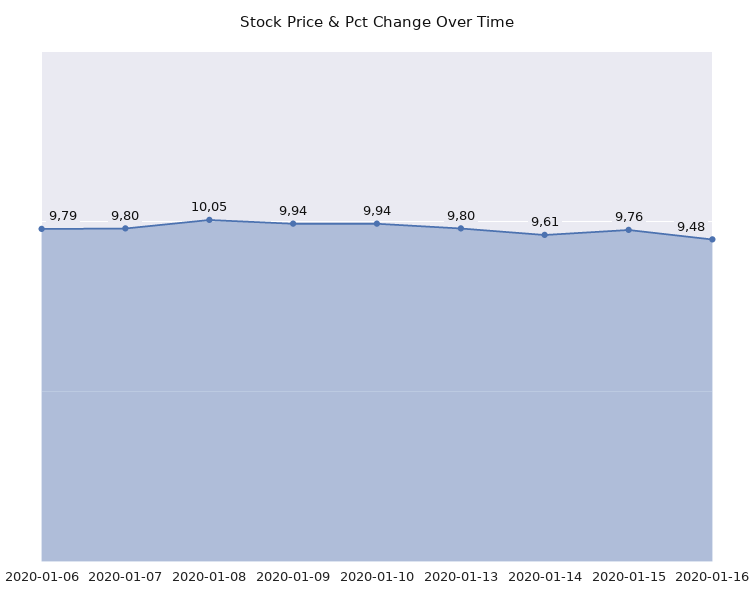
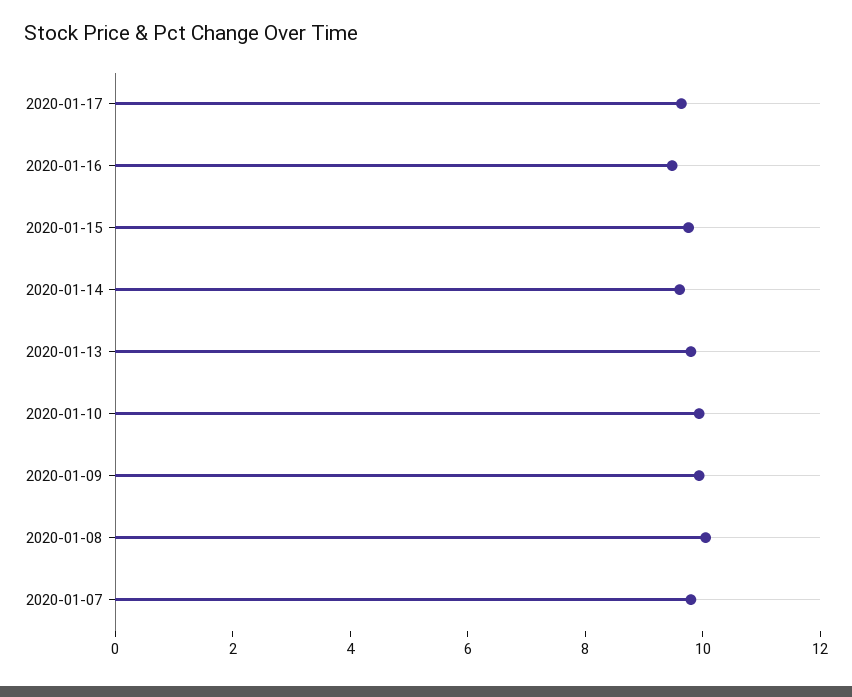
2020-01-06: 9.79 -> none
2020-01-17: none -> 9.5

